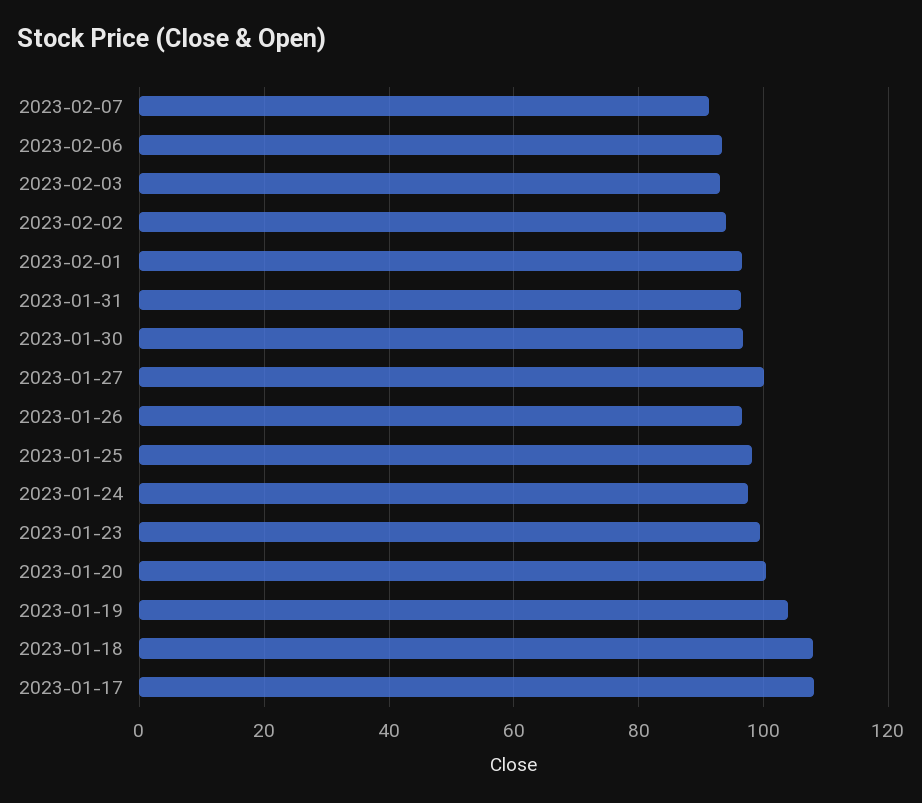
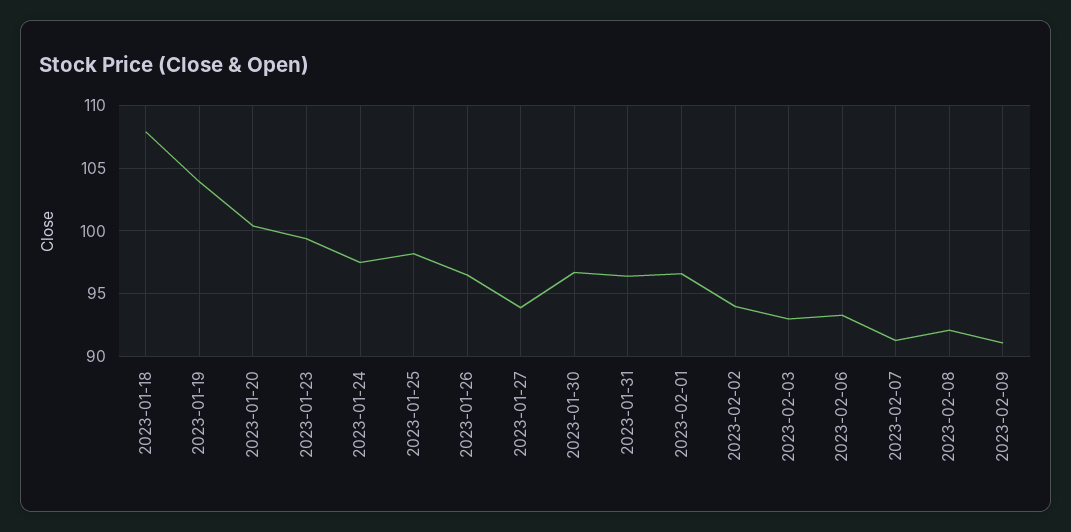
2023-01-27: 100 -> 94
2023-01-17: 108 -> none
2023-02-08: none -> 92
2023-02-09: none -> 91

